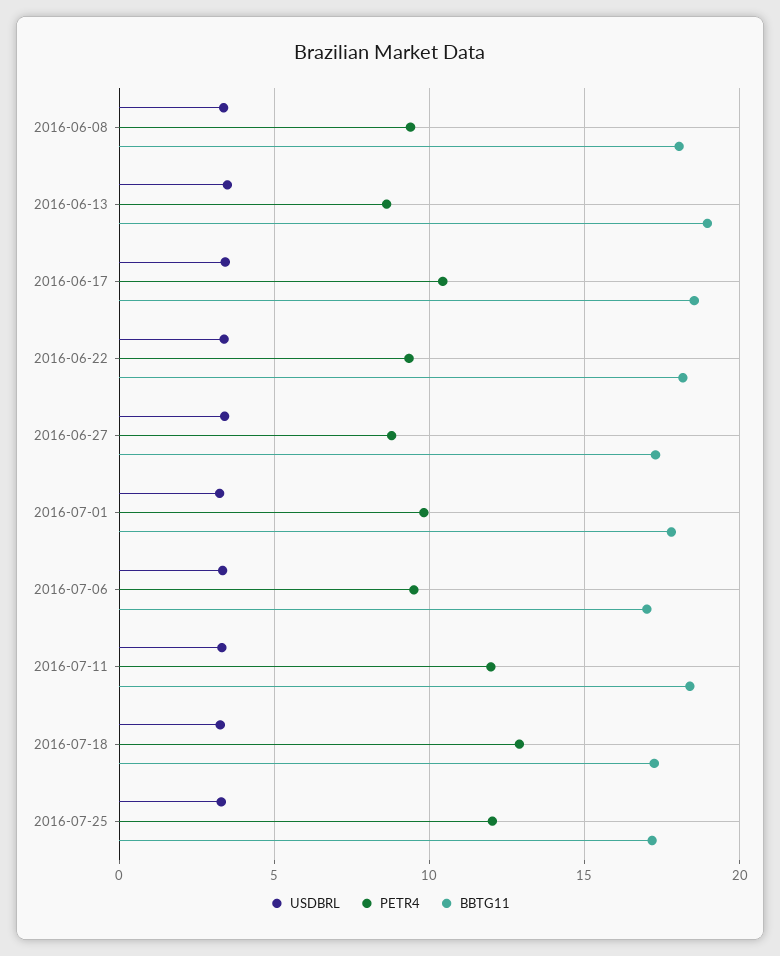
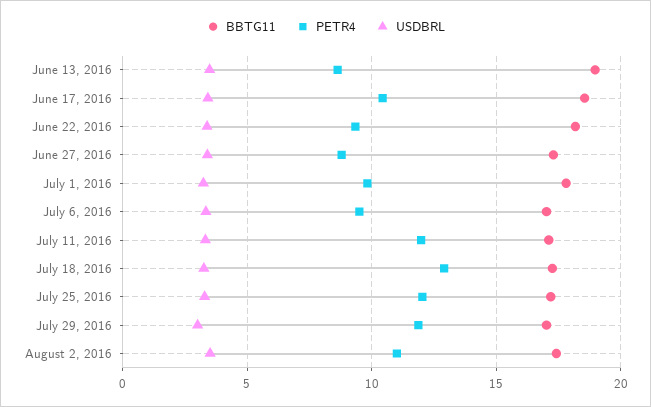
USDBRL, 2016-06-08: 3.5 -> none
PETR4, 2016-06-08: 9.5 -> none
BBTG11, 2016-06-08: 18 -> none
BBTG11, 2016-07-11: 18.5 -> 17
BBTG11, July 29, 2016: none -> 17
PETR4, July 29, 2016: none -> 12
USDBRL, July 29, 2016: none -> 3
BBTG11, August 2, 2016: none -> 17.5
PETR4, August 2, 2016: none -> 11
USDBRL, August 2, 2016: none -> 3.5

